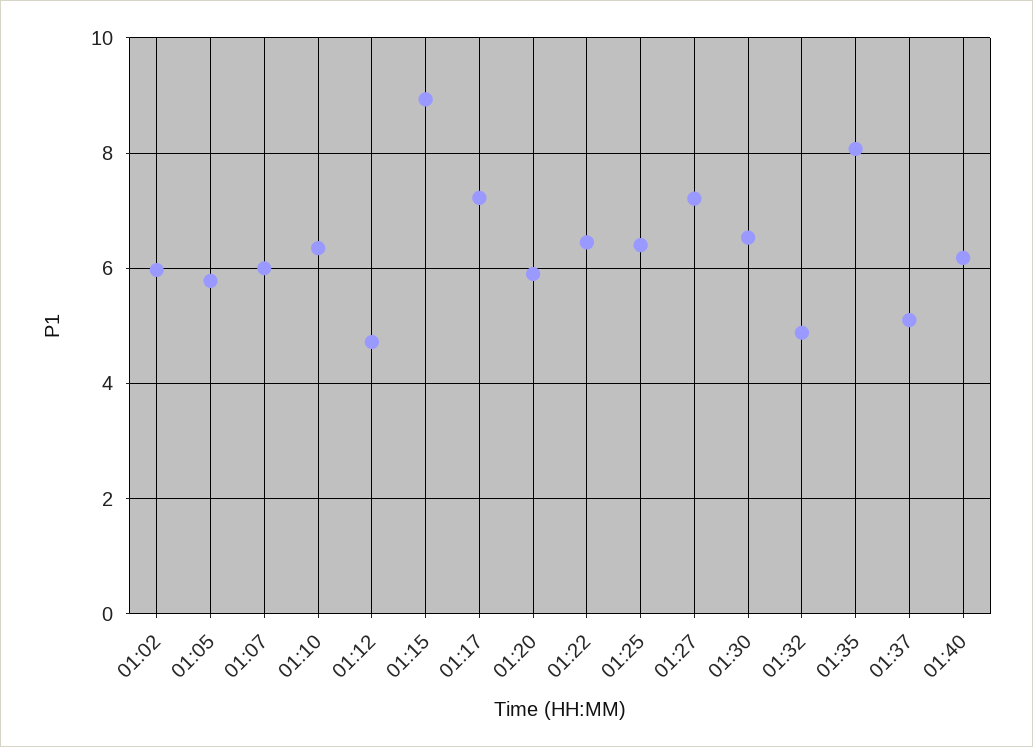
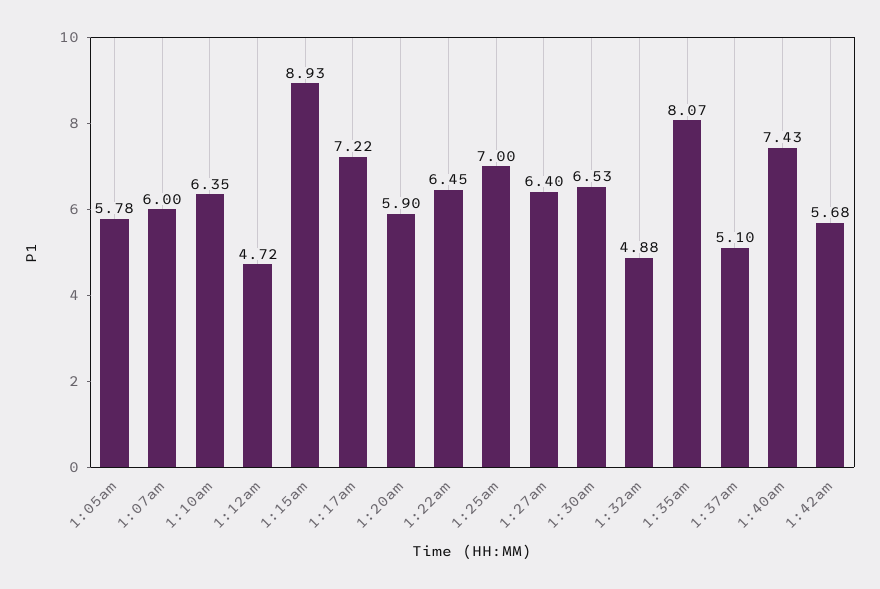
01:02: 6 -> none
01:25: 6.4 -> 7
01:27: 7.2 -> 6.4
01:40: 6.2 -> 7.43
1:42am: none -> 5.68

